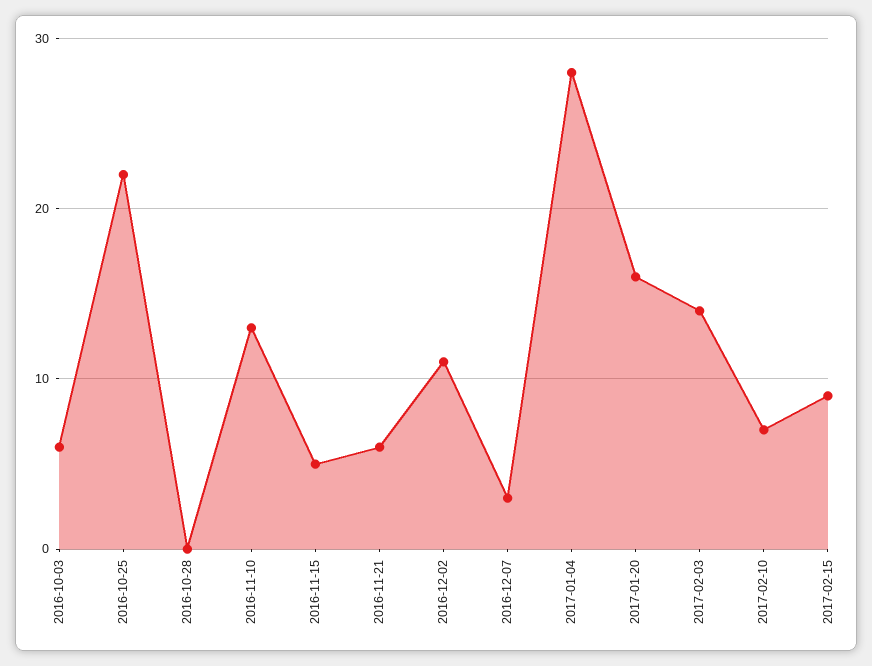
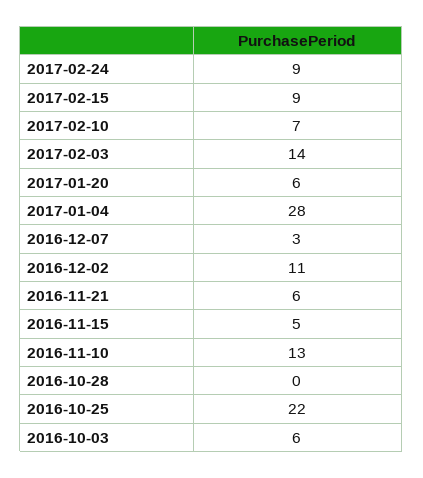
2017-01-20: 16 -> 6
2017-02-24: none -> 9

